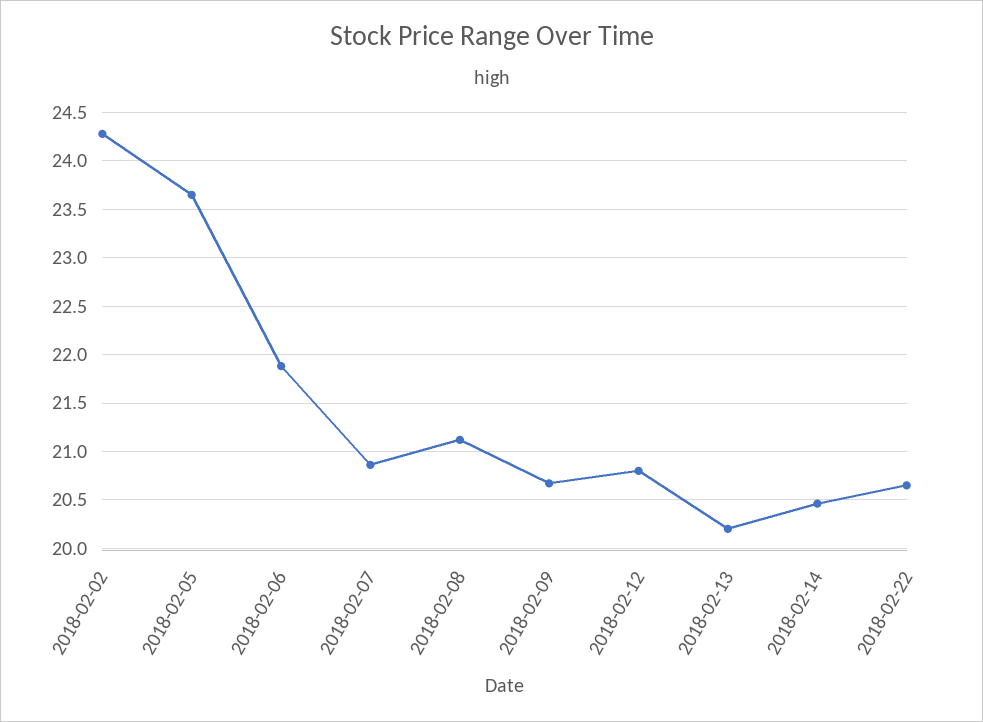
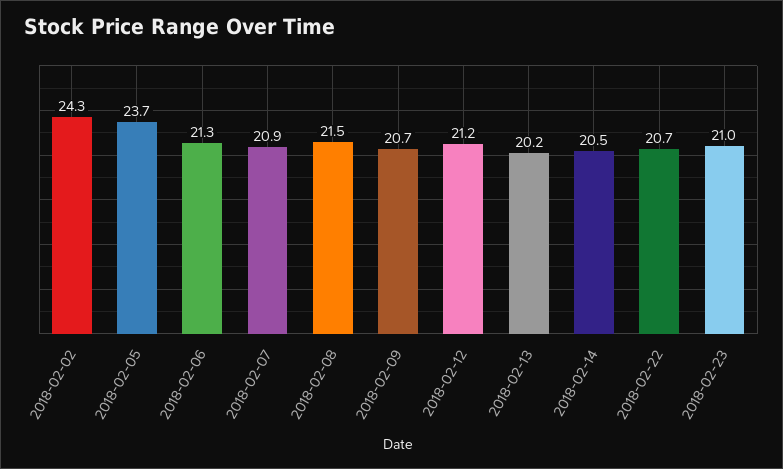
2018-02-06: 21.9 -> 21.3
2018-02-08: 21.1 -> 21.5
2018-02-12: 20.8 -> 21.2
2018-02-23: none -> 21

